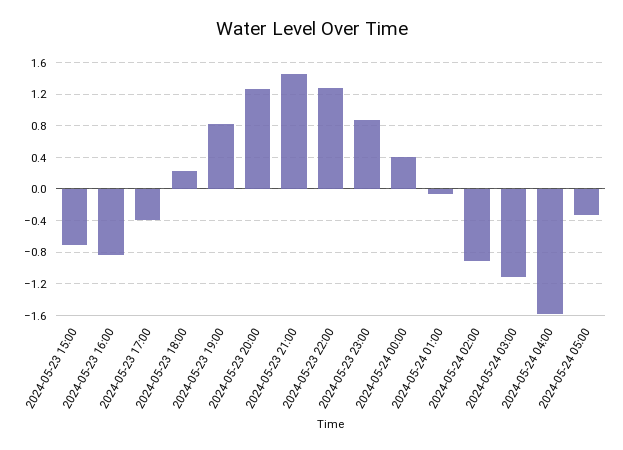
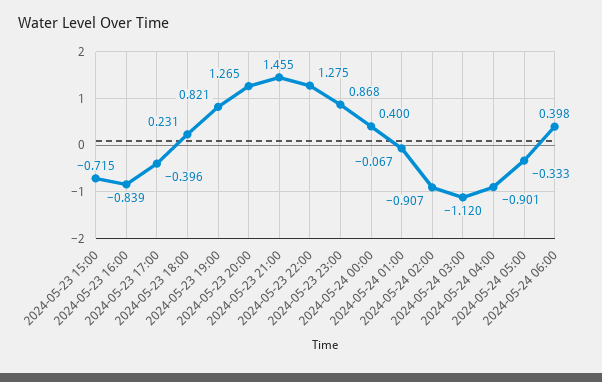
2024-05-24 04:00: -1.6 -> -0.901
2024-05-24 06:00: none -> 0.398

